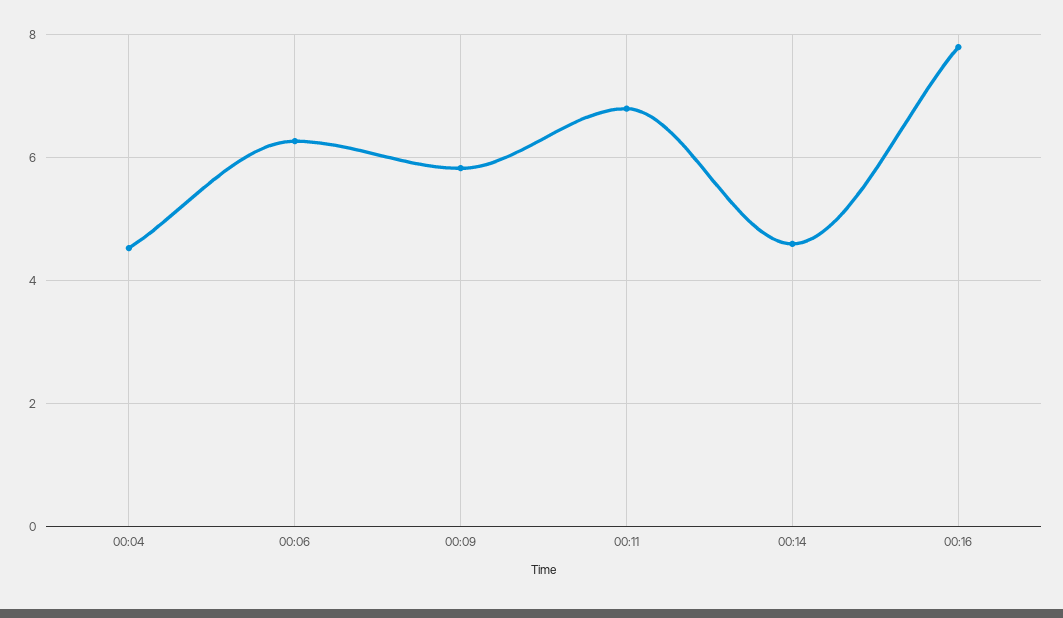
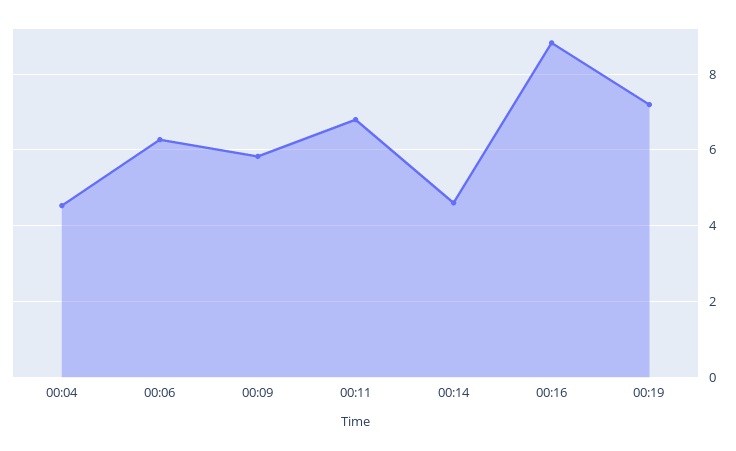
00:16: 7.8 -> 8.8
00:19: none -> 7.2

